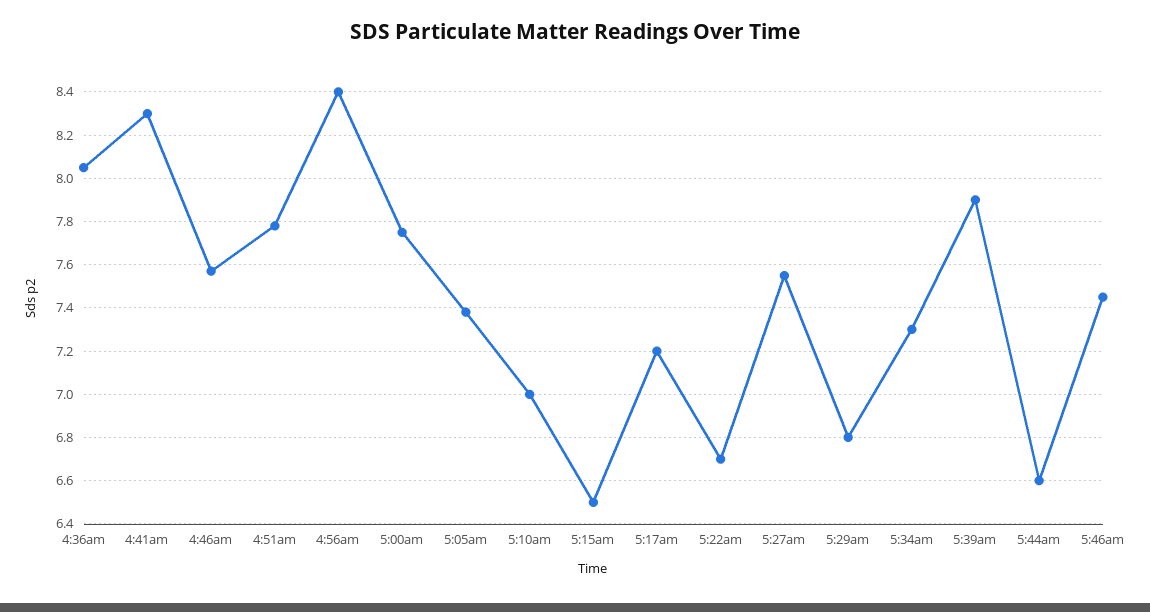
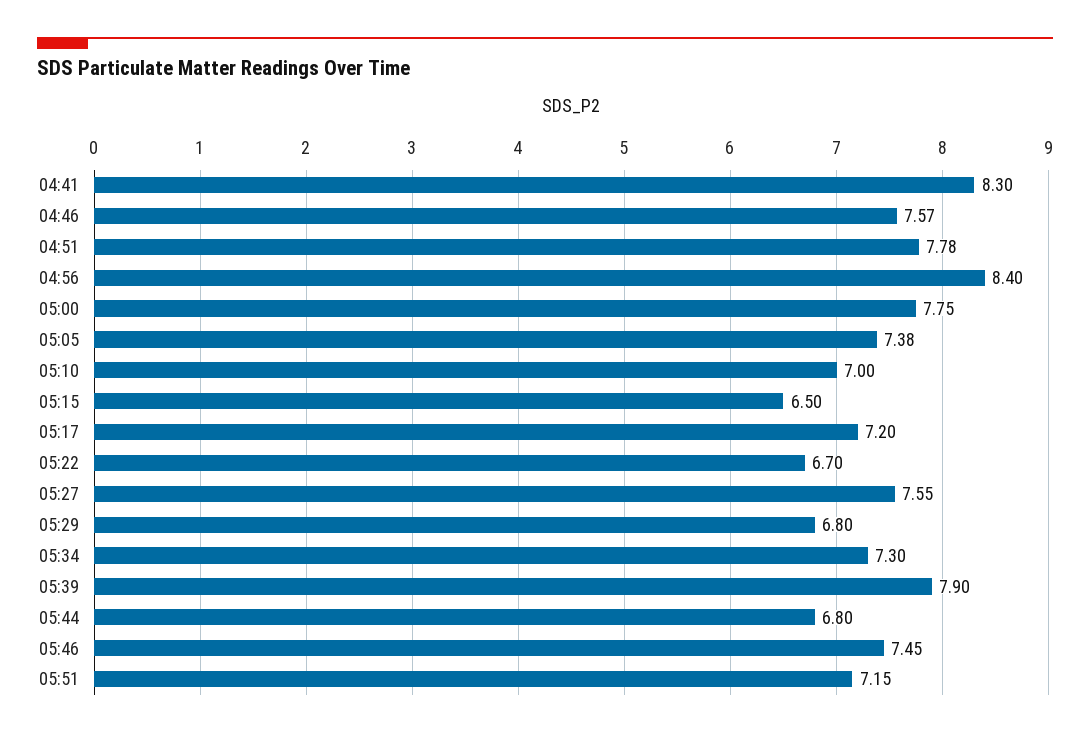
4:36am: 8.05 -> none
5:44am: 6.6 -> 6.8
05:51: none -> 7.15

